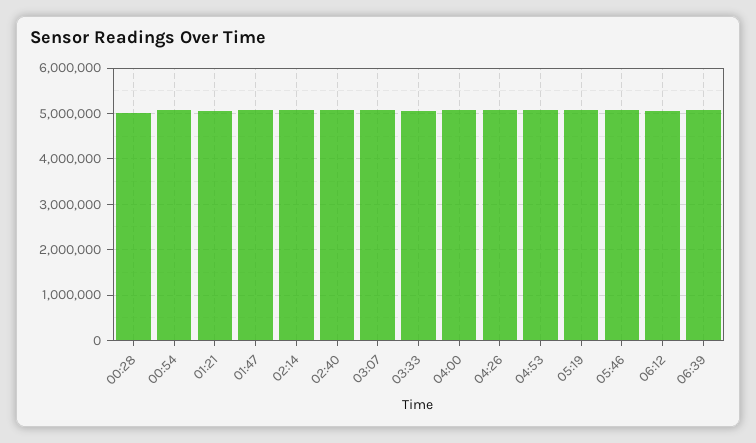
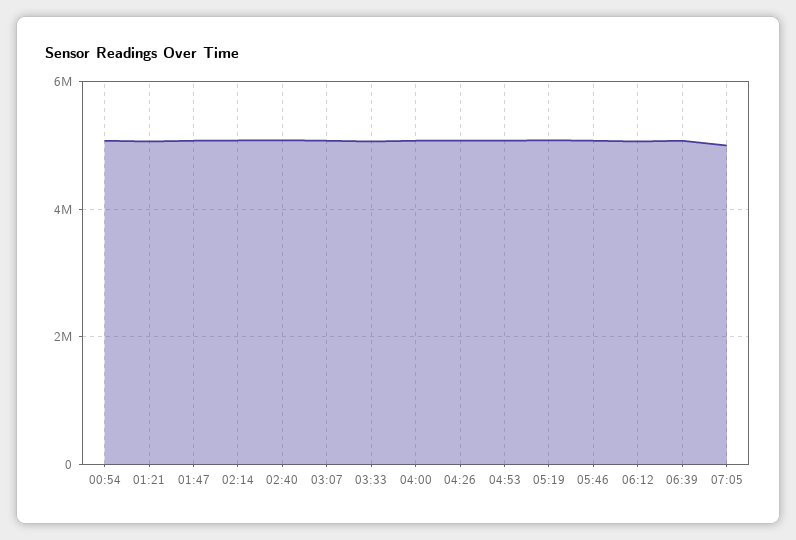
00:28: 5000000 -> none
07:05: none -> 5000000

